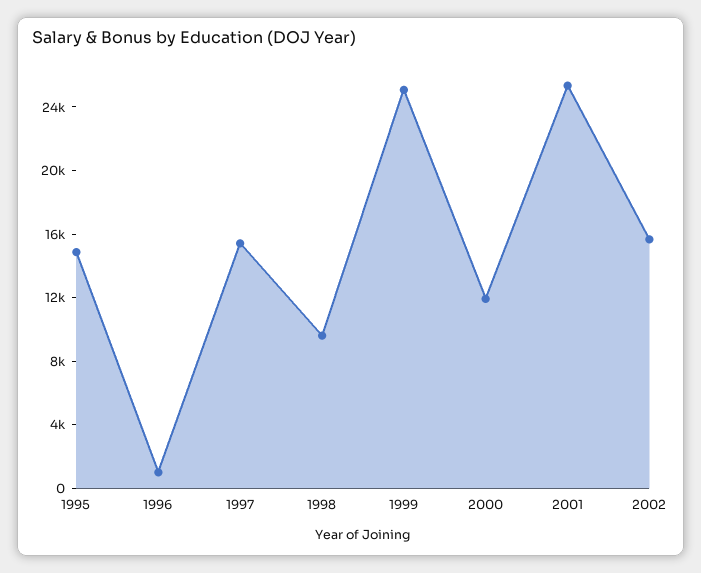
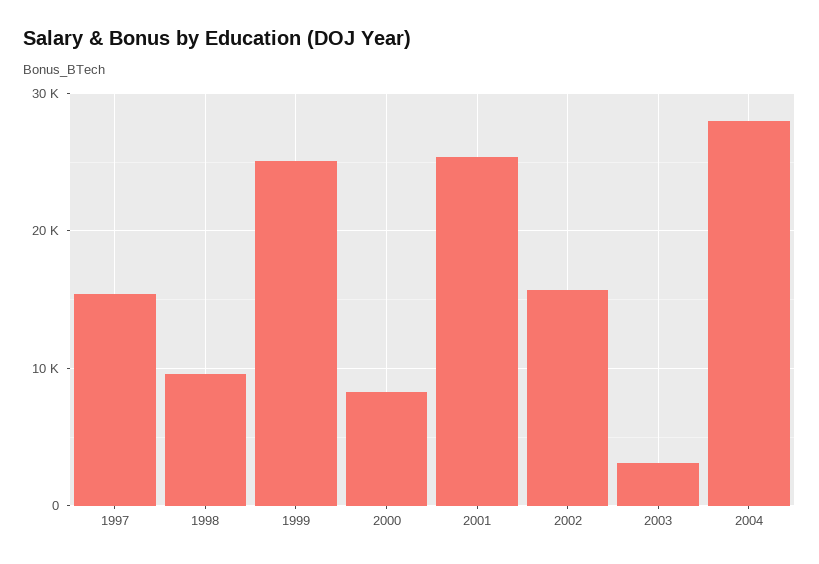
1995: 15000 -> none
1996: 1000 -> none
2000: 12000 -> 8000
2003: none -> 3000
2004: none -> 28000

